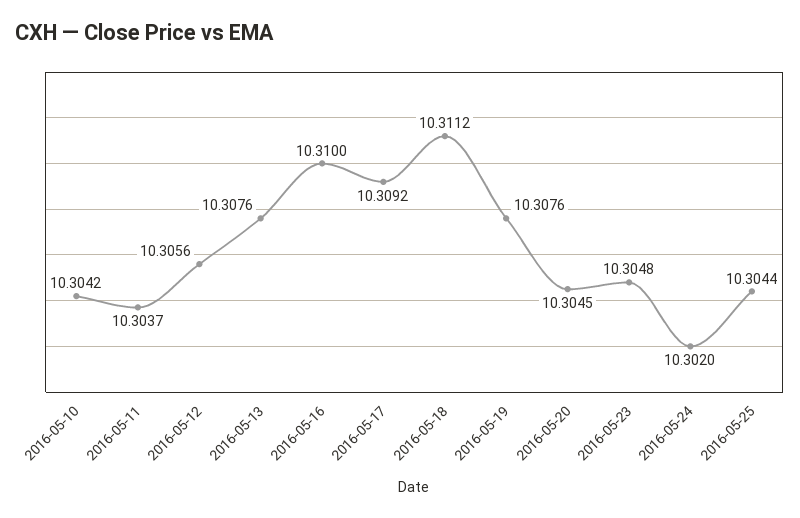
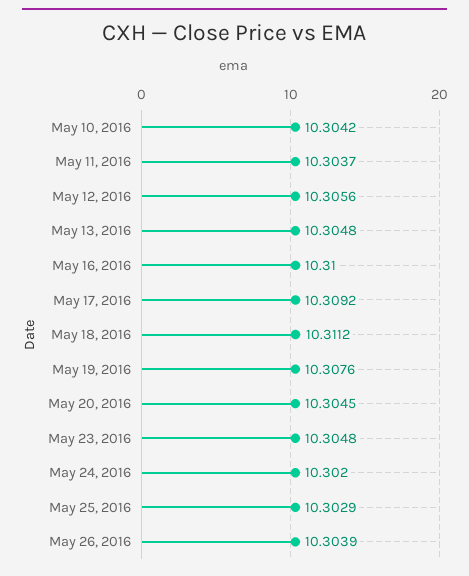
2016-05-13: 10.3076 -> 10.3048
2016-05-25: 10.3044 -> 10.3029
May 26, 2016: none -> 10.3039

